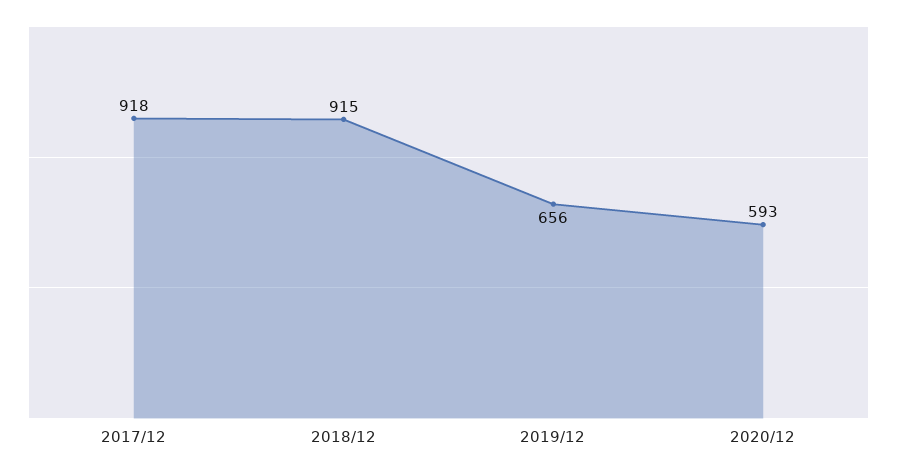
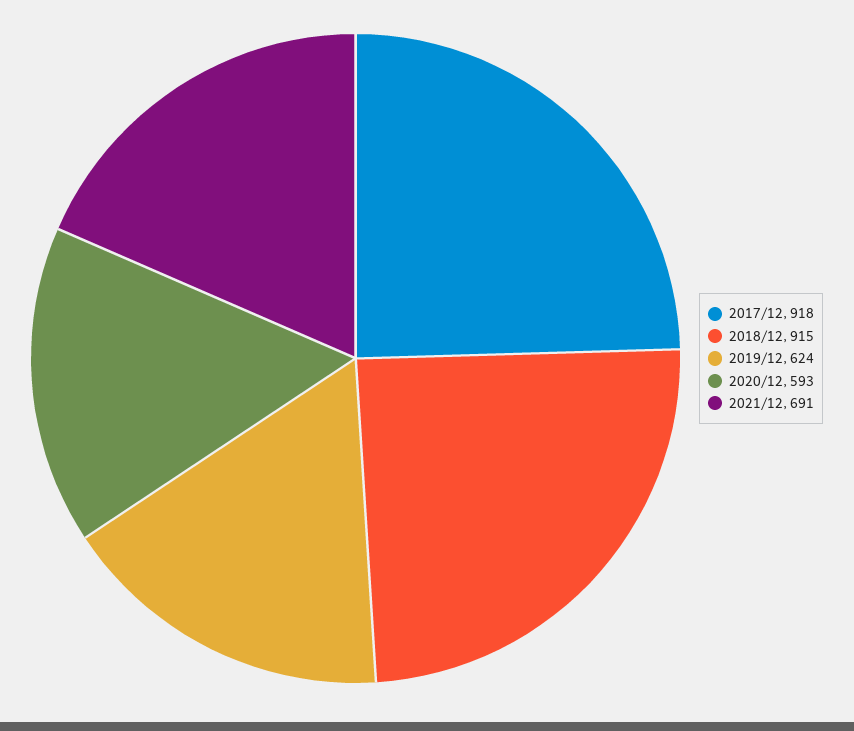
2019/12: 656 -> 624
2021/12: none -> 691

